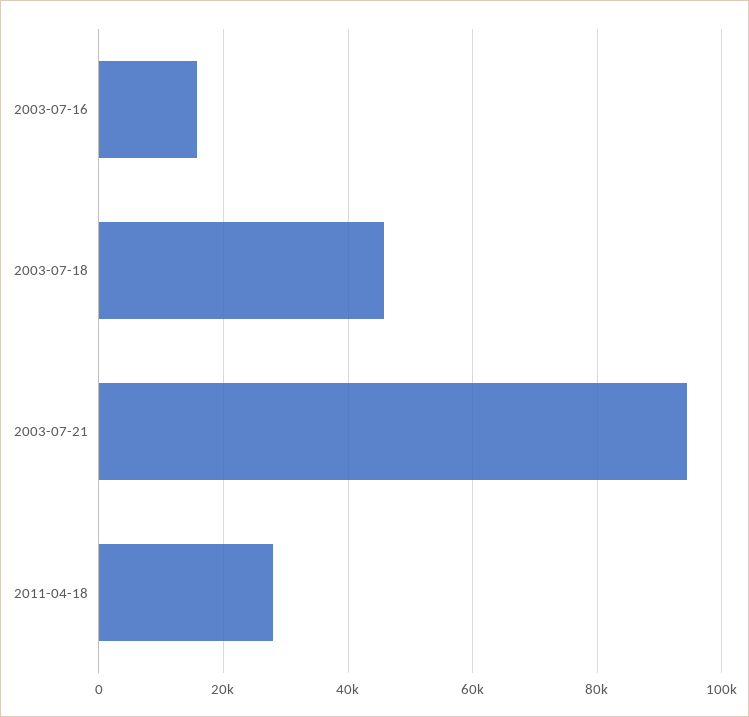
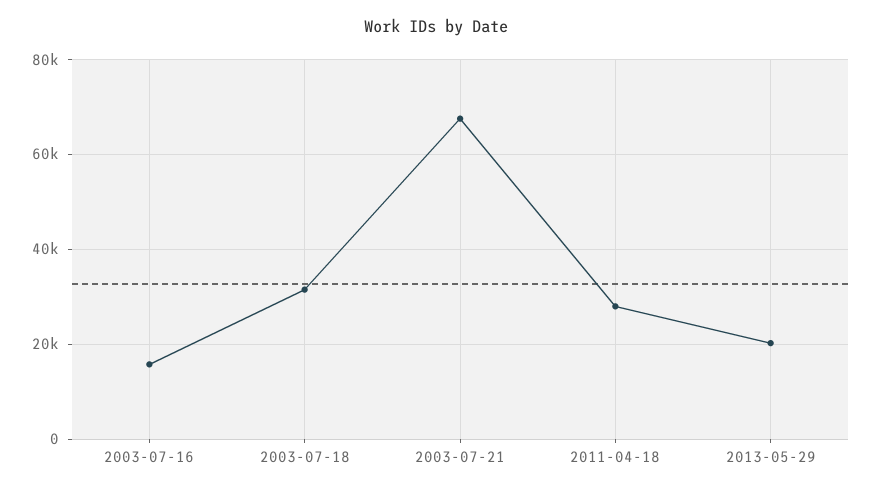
2003-07-18: 46000 -> 32000
2003-07-21: 94000 -> 68000
2013-05-29: none -> 20000

